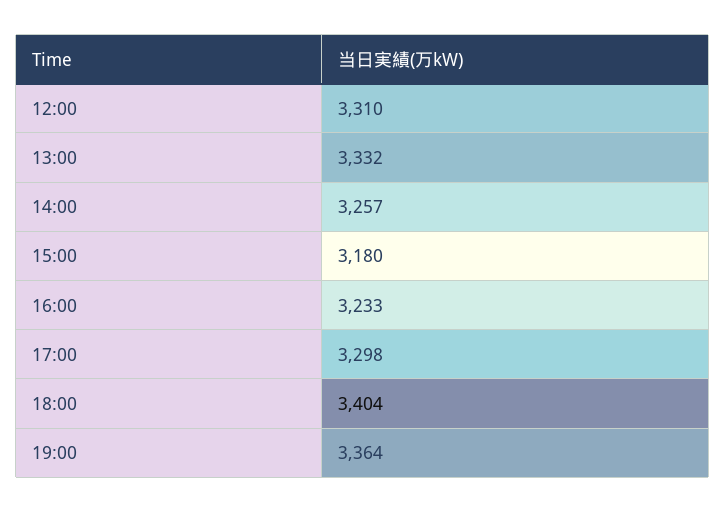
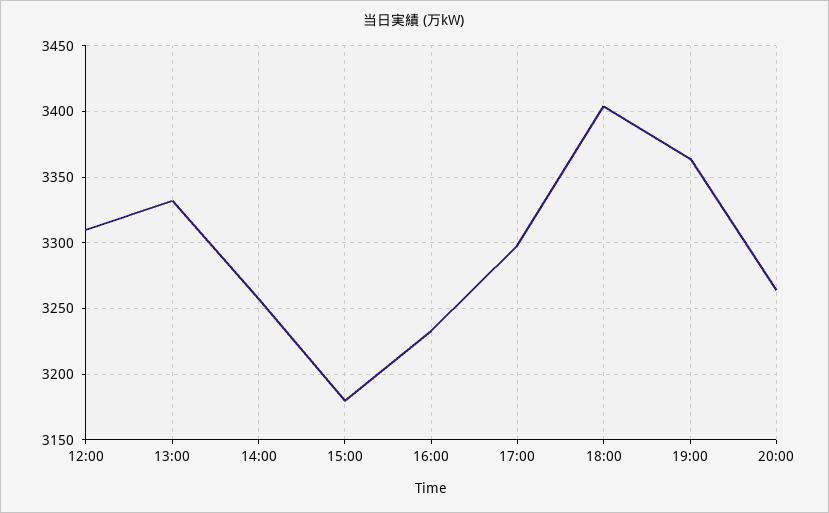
20:00: none -> 3265

